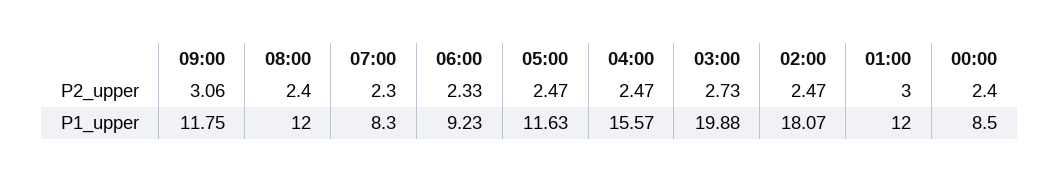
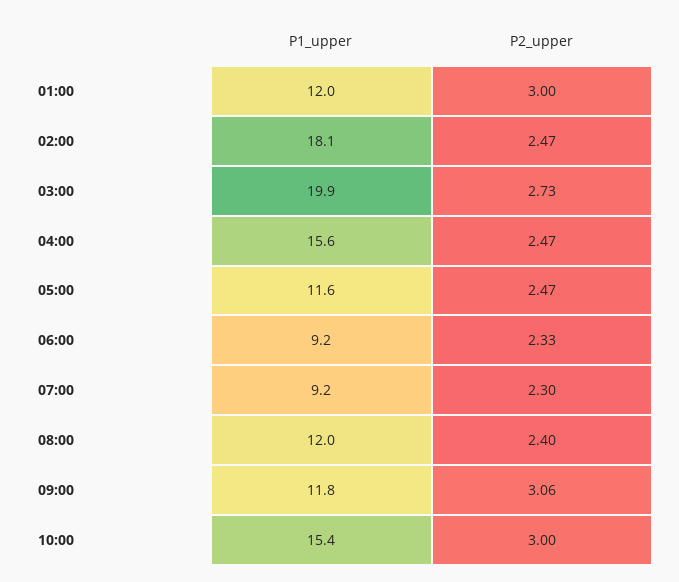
00:00, P2_upper: 2.4 -> none
07:00, P1_upper: 8.3 -> 9.2
00:00, P1_upper: 8.5 -> none
10:00, P1_upper: none -> 15.4
10:00, P2_upper: none -> 3

